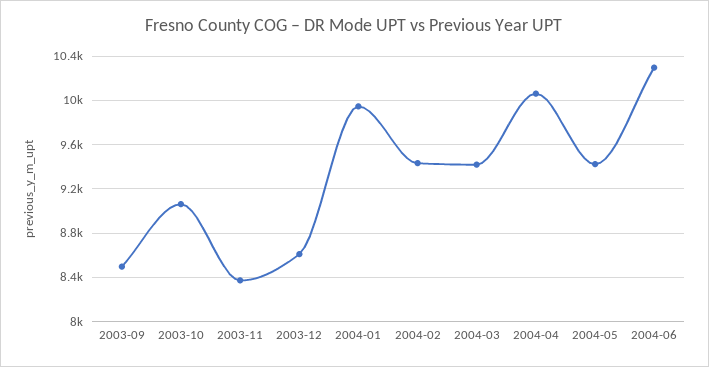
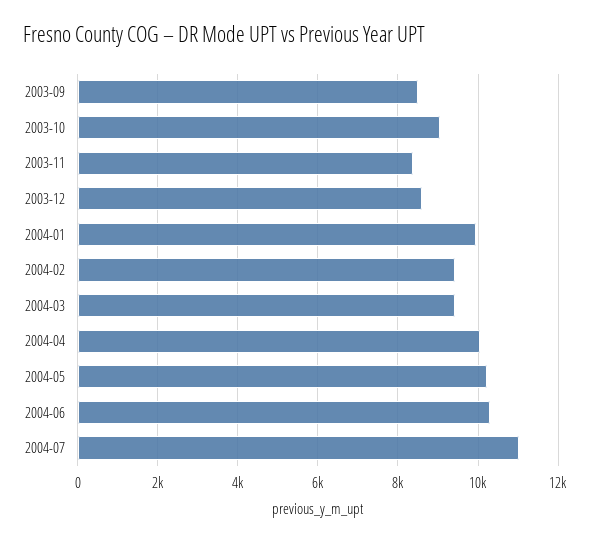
2004-05: 9400 -> 10200
2004-07: none -> 11000

